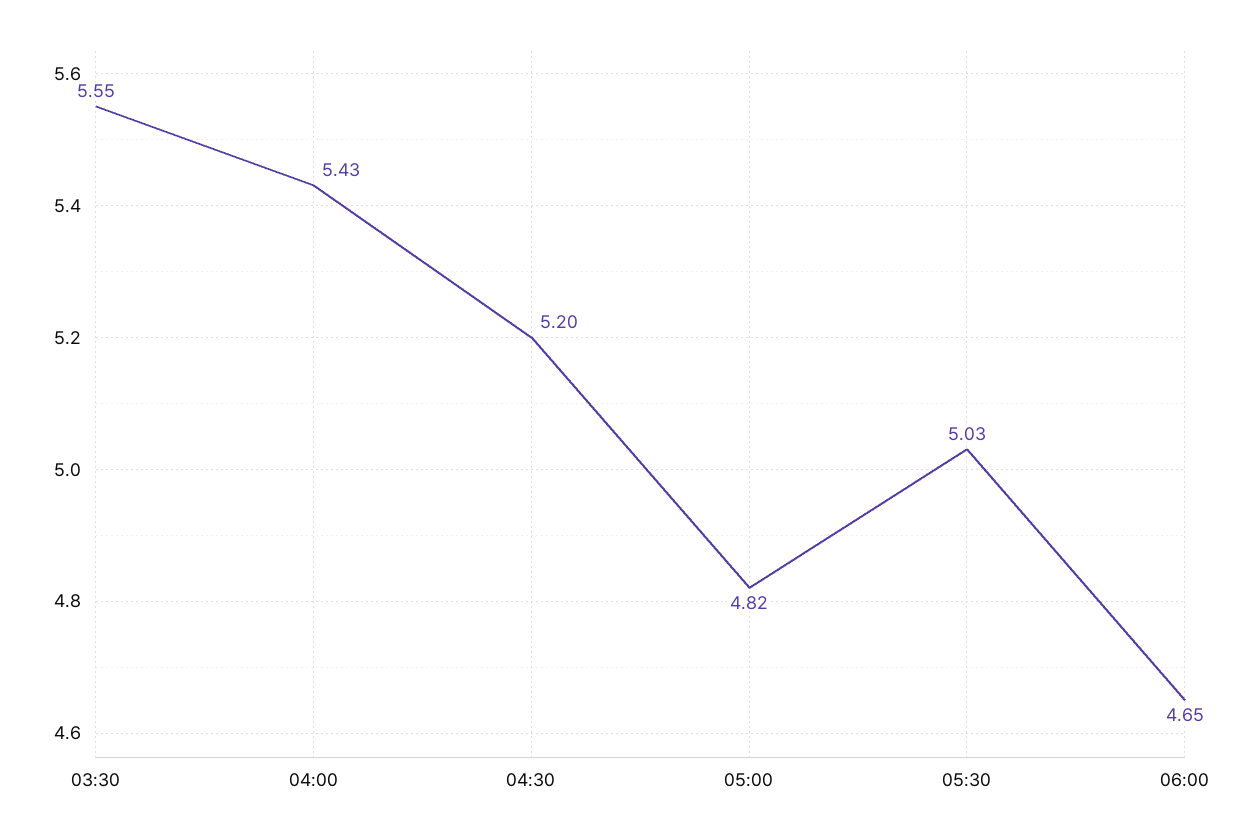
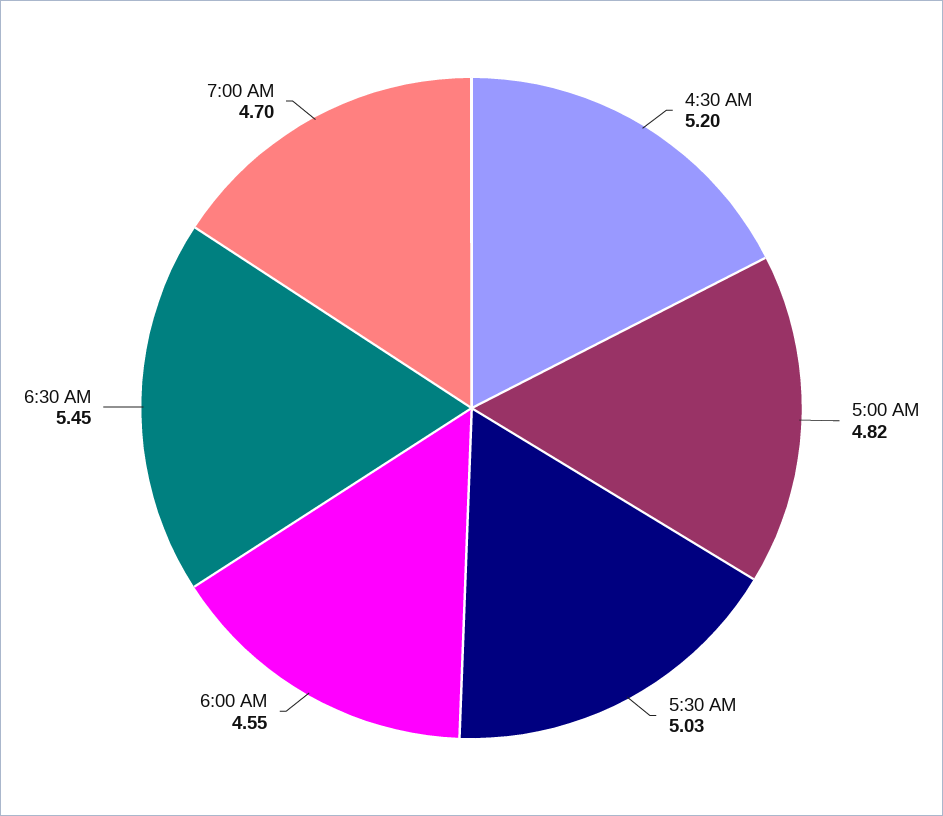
03:30: 5.55 -> none
04:00: 5.43 -> none
06:00: 4.65 -> 4.55
6:30 AM: none -> 5.45
7:00 AM: none -> 4.7

